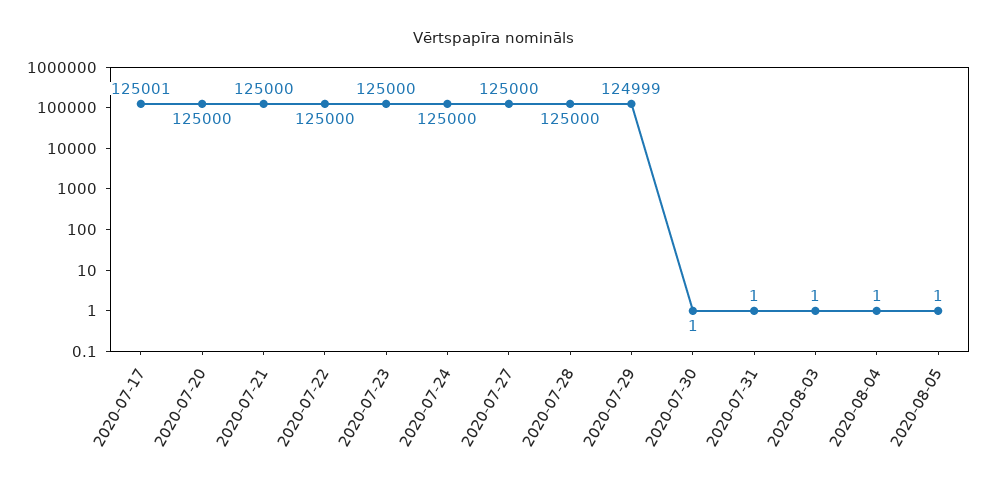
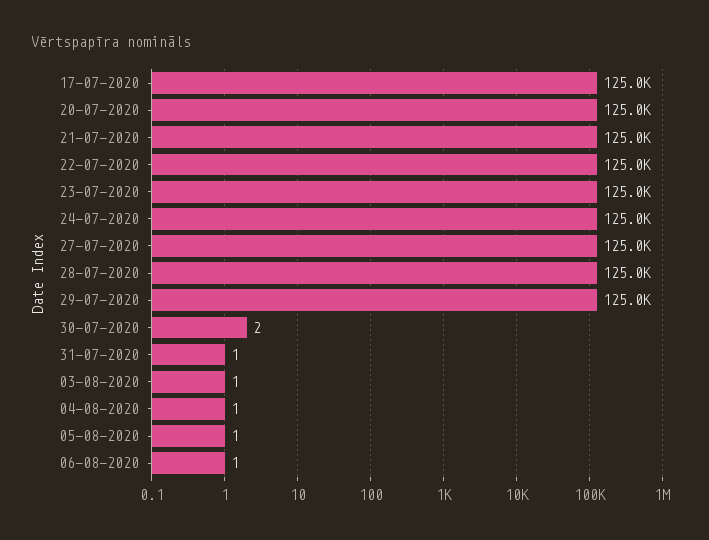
2020-07-17: 125001 -> 125000
2020-07-29: 124999 -> 125000
2020-07-30: 1 -> 2
06-08-2020: none -> 1

